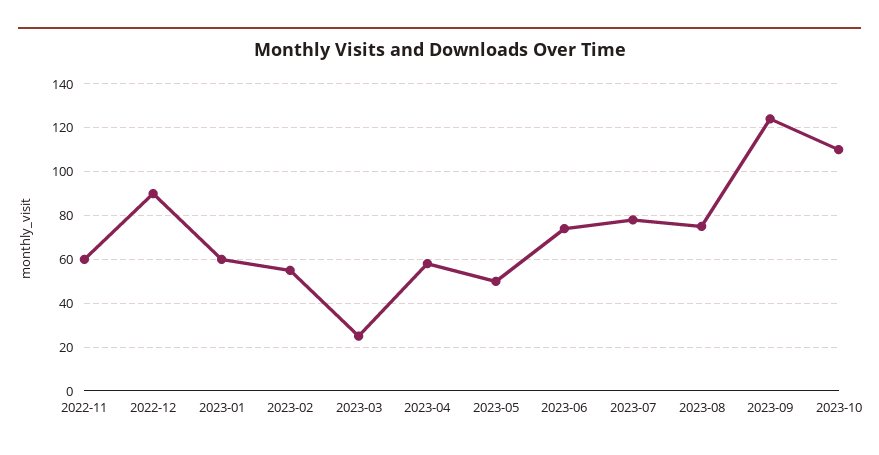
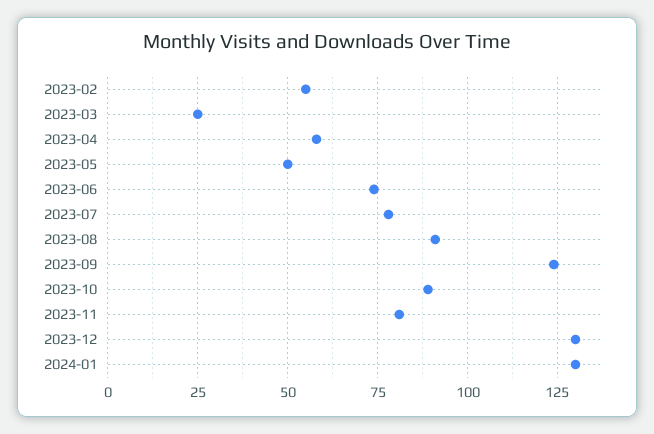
2022-11: 60 -> none
2022-12: 90 -> none
2023-01: 60 -> none
2023-08: 75 -> 90
2023-10: 110 -> 90
2023-11: none -> 80
2023-12: none -> 130
2024-01: none -> 130

